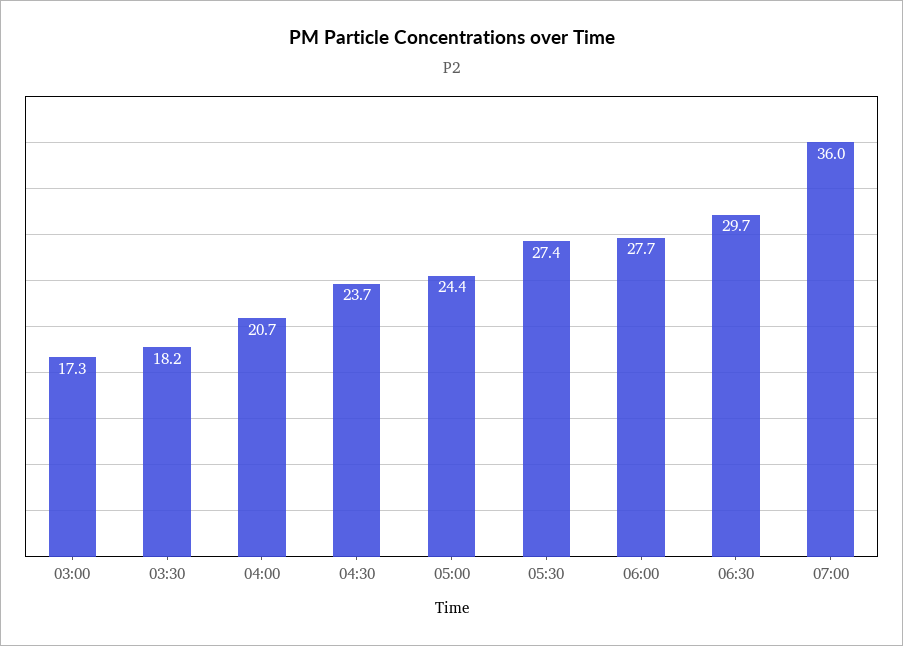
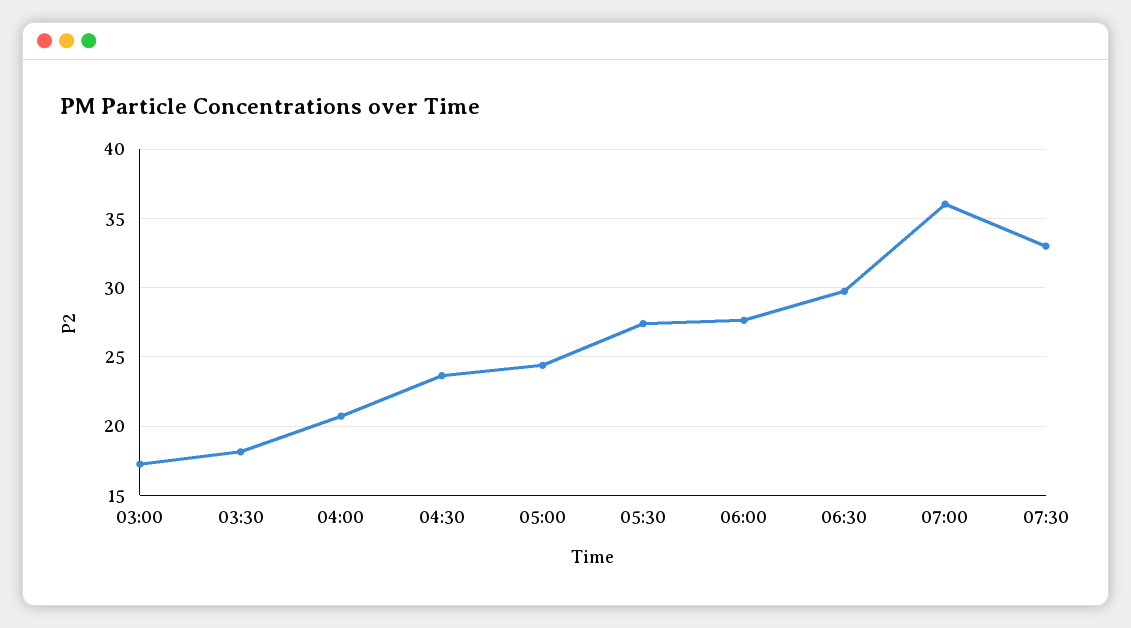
07:30: none -> 33

